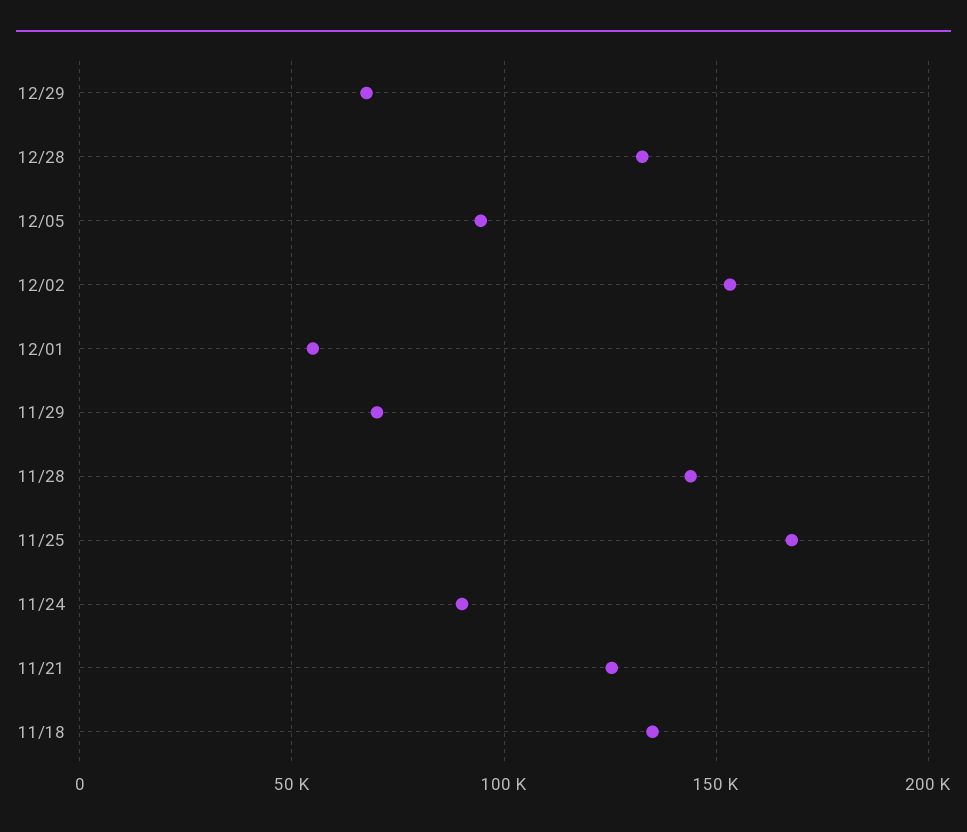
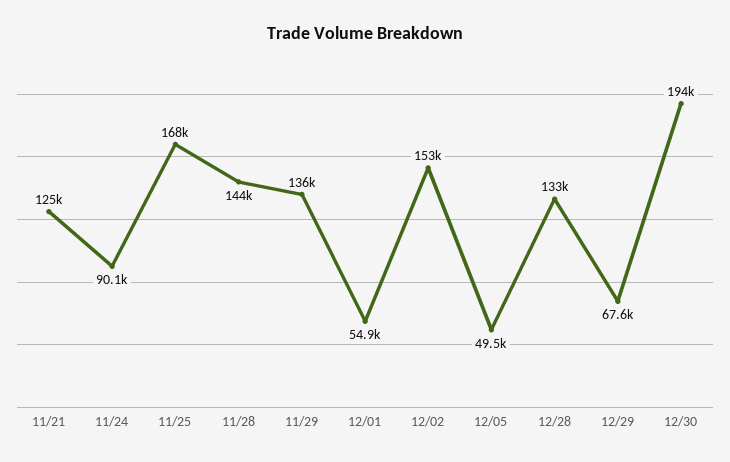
12/05: 95000 -> 49500
11/29: 70000 -> 136000
11/18: 135000 -> none
12/30: none -> 194000

